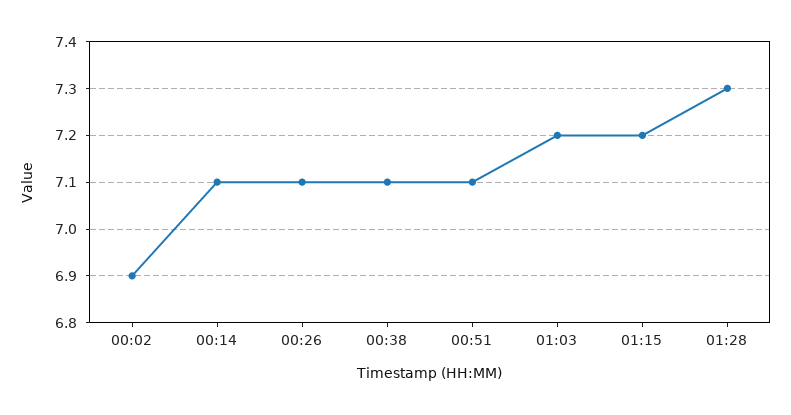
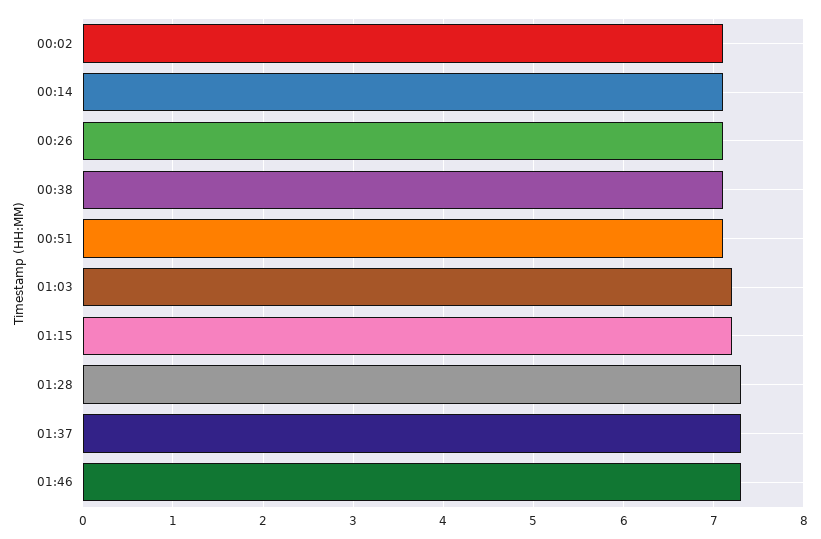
00:02: 6.9 -> 7.1
01:37: none -> 7.3
01:46: none -> 7.3

